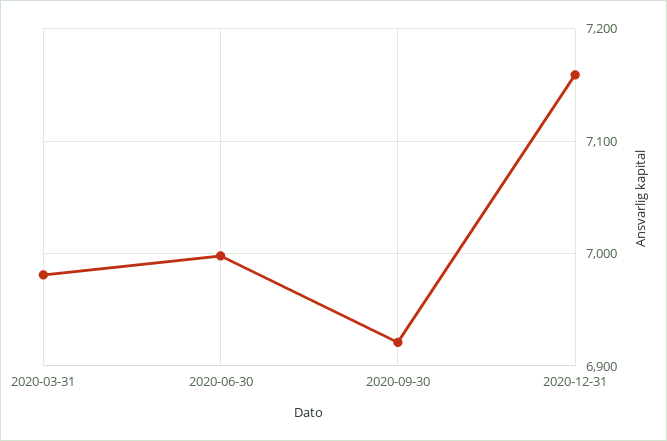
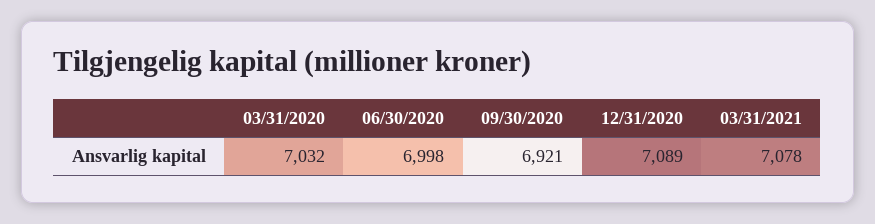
2020-03-31: 6980 -> 7032
2020-12-31: 7160 -> 7089
03/31/2021: none -> 7078

